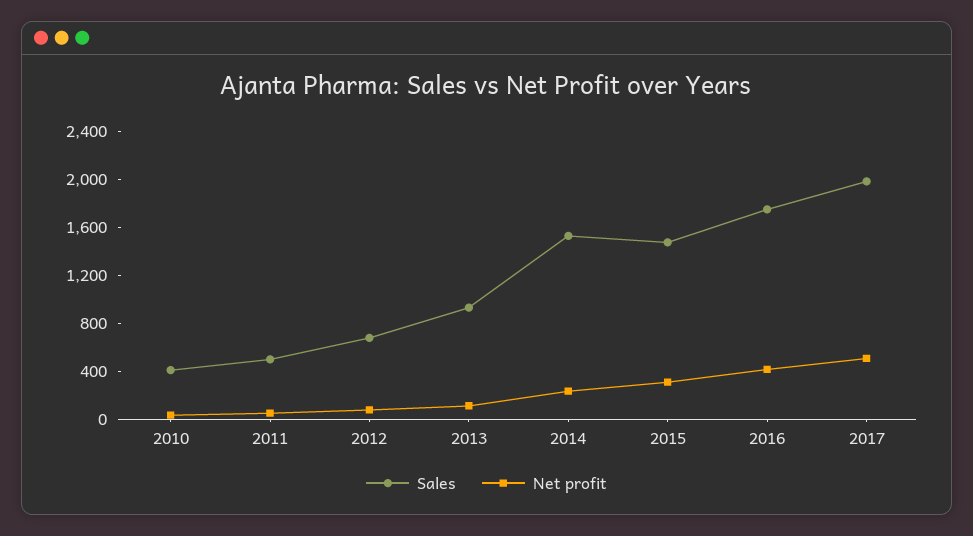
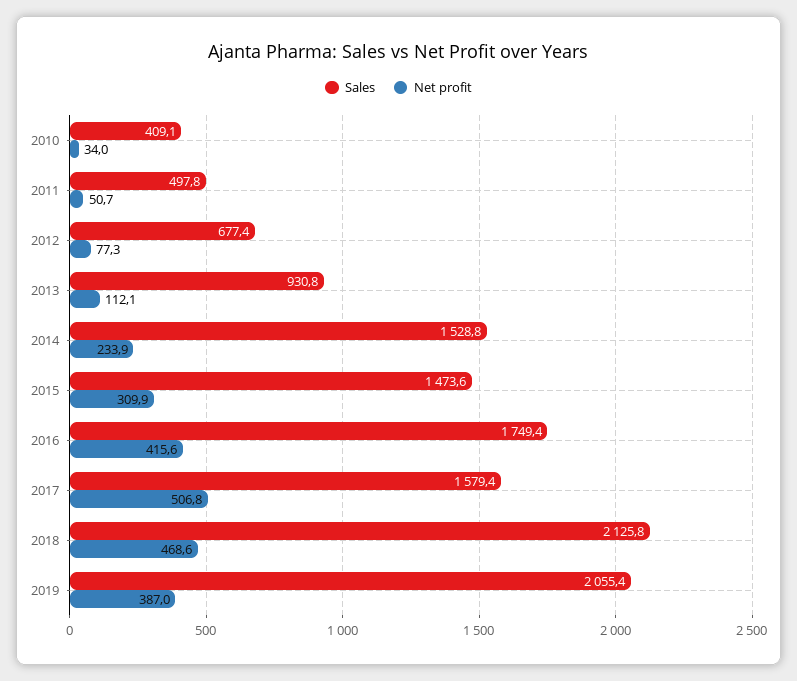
Sales, 2017: 2000 -> 1579.4
Sales, 2018: none -> 2125.8
Net profit, 2018: none -> 468.6
Sales, 2019: none -> 2055.4
Net profit, 2019: none -> 387

